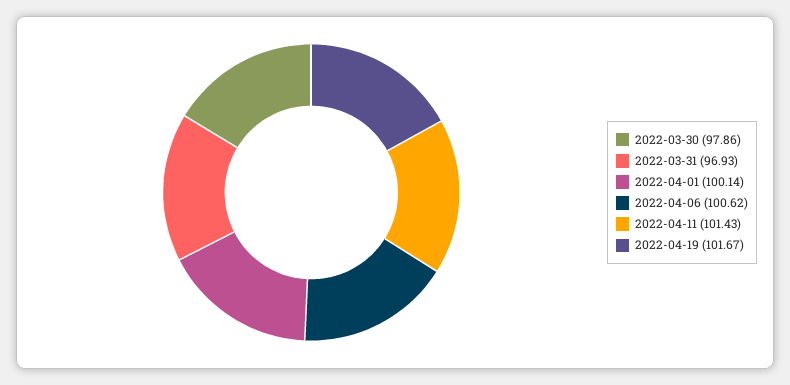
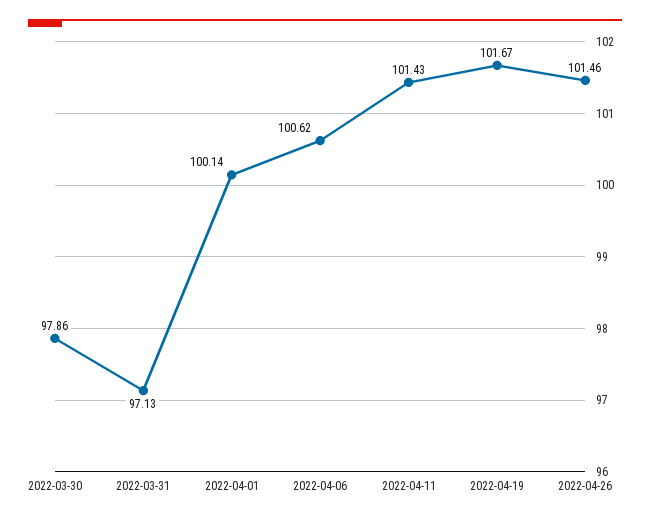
2022-03-31: 96.93 -> 97.13
2022-04-26: none -> 101.46

